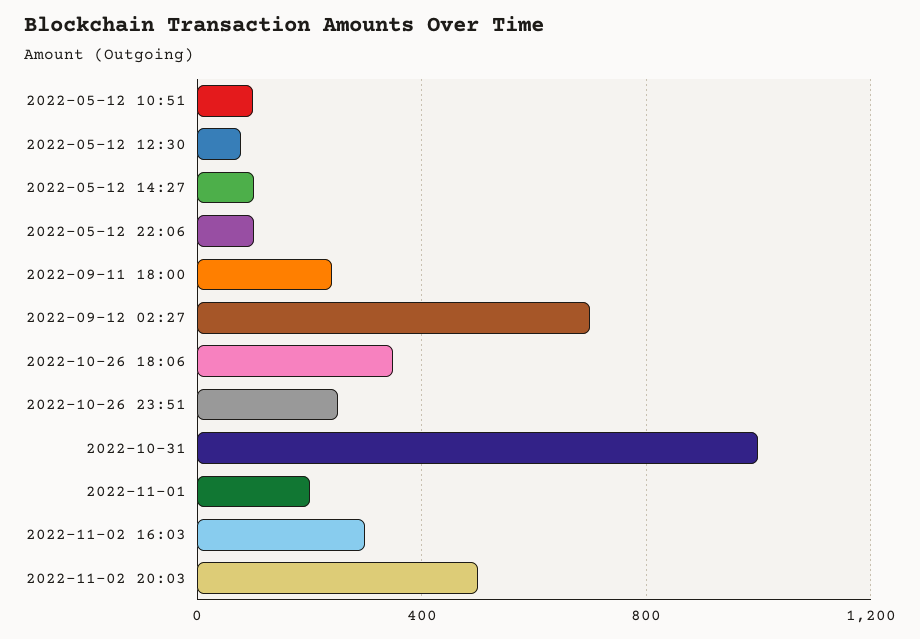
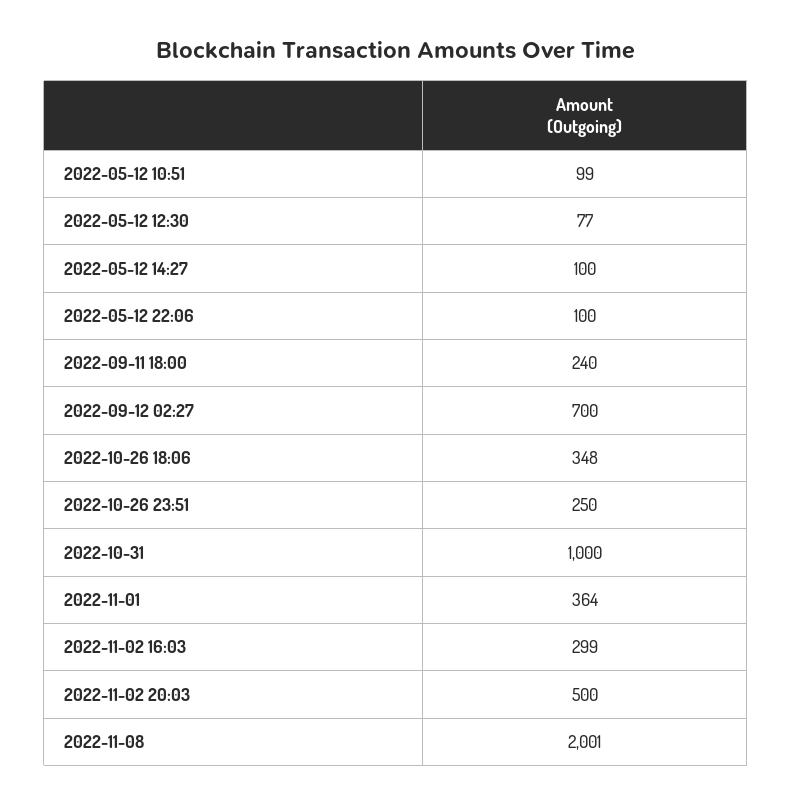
2022-11-01: 200 -> 364
2022-11-08: none -> 2001

